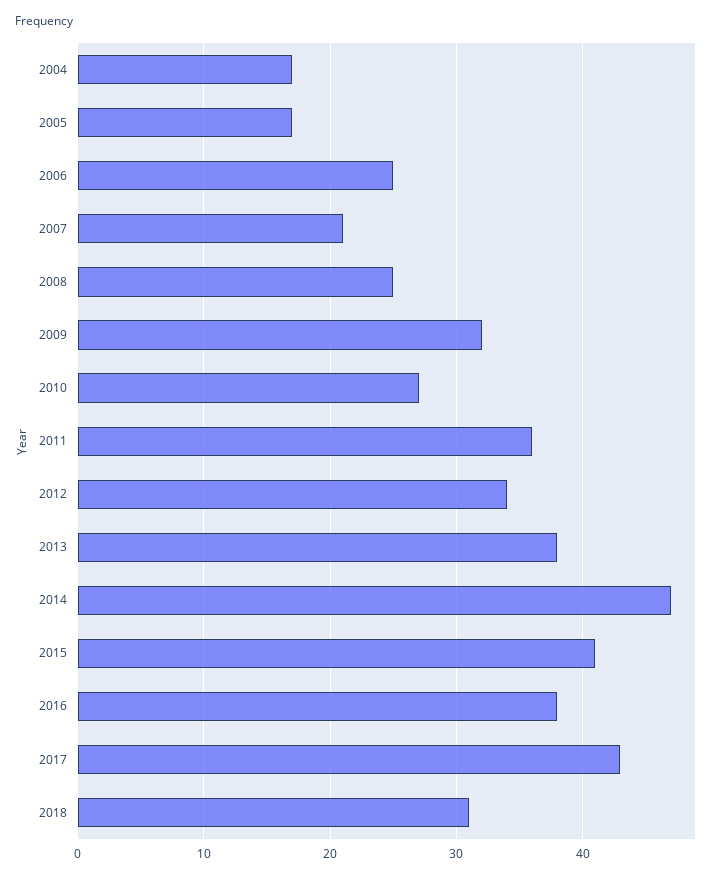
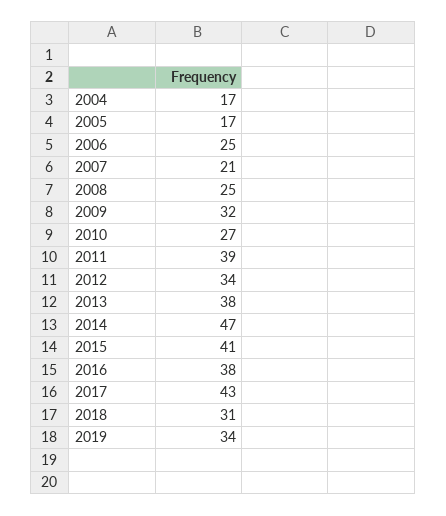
2011: 36 -> 39
2019: none -> 34

